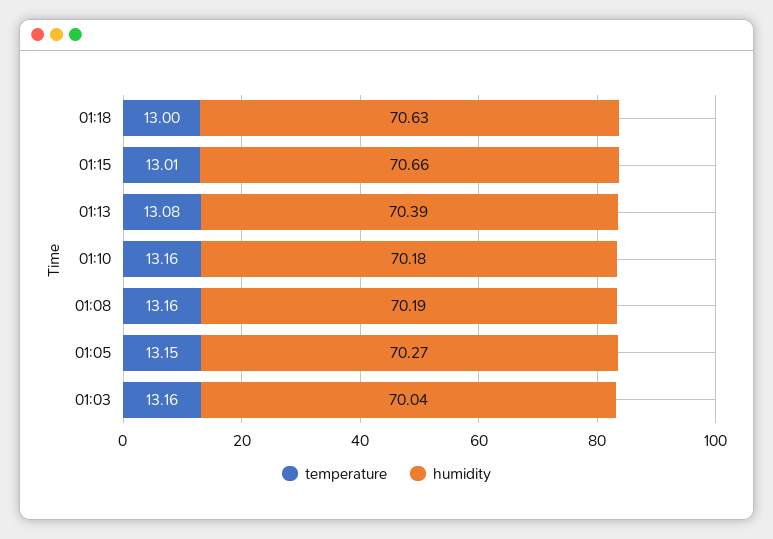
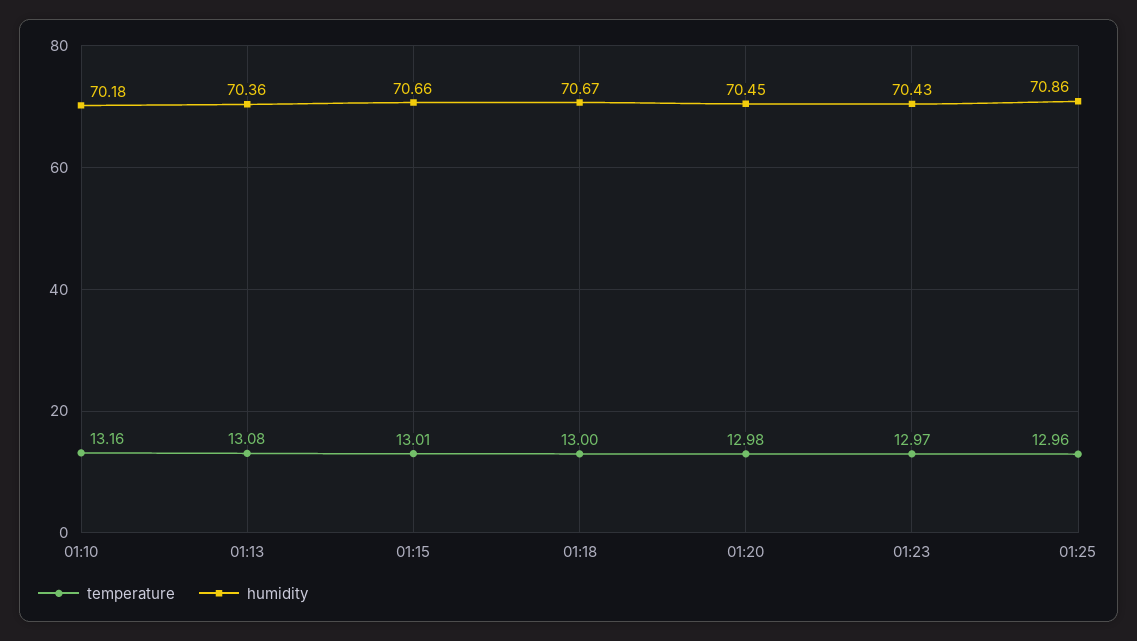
humidity, 01:18: 70.63 -> 70.67
humidity, 01:13: 70.39 -> 70.36
temperature, 01:08: 13.16 -> none
humidity, 01:08: 70.19 -> none
temperature, 01:05: 13.15 -> none
humidity, 01:05: 70.27 -> none
temperature, 01:03: 13.16 -> none
humidity, 01:03: 70.04 -> none
temperature, 01:20: none -> 12.98
humidity, 01:20: none -> 70.45
temperature, 01:23: none -> 12.97
humidity, 01:23: none -> 70.43
temperature, 01:25: none -> 12.96
humidity, 01:25: none -> 70.86

